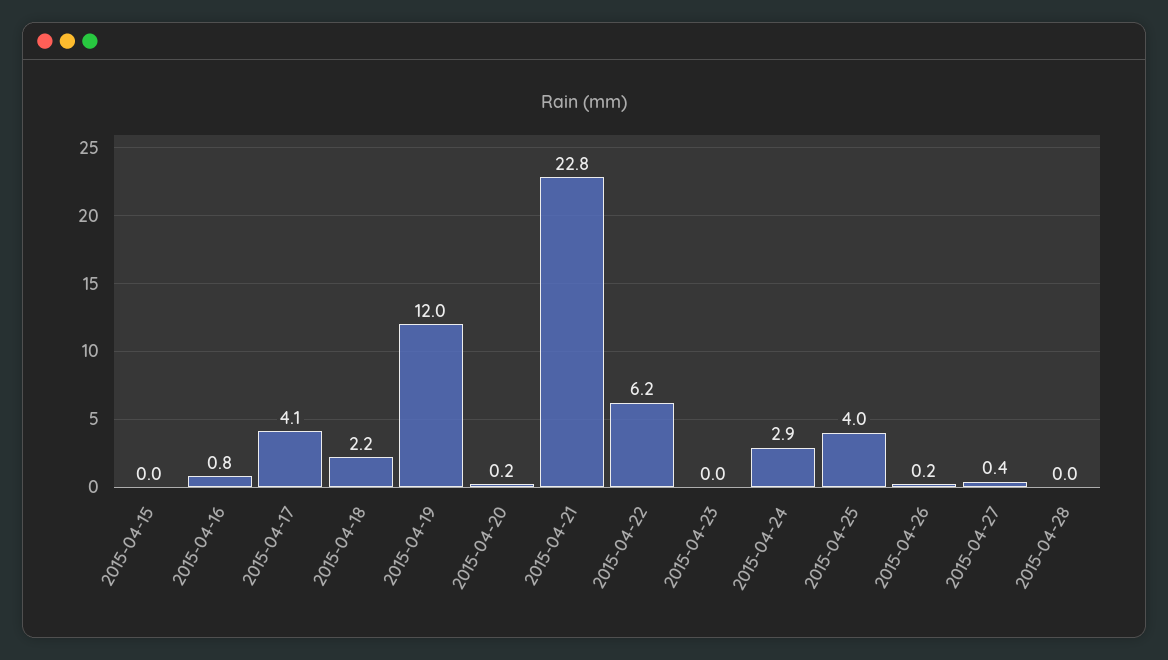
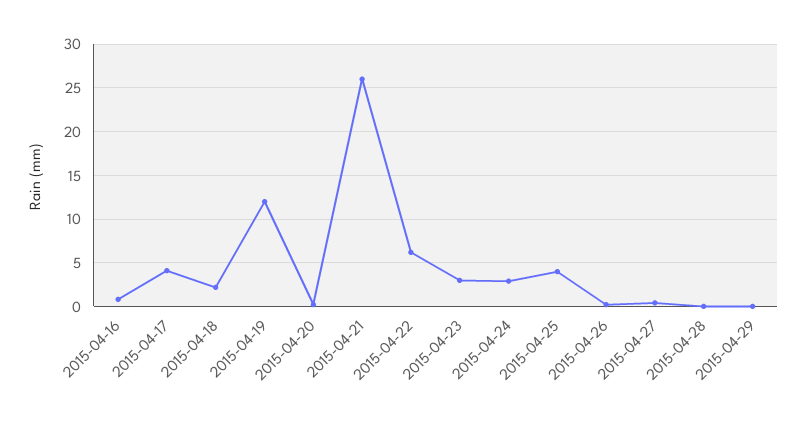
2015-04-15: 0 -> none
2015-04-21: 22.8 -> 26
2015-04-23: 0 -> 3
2015-04-29: none -> 0

